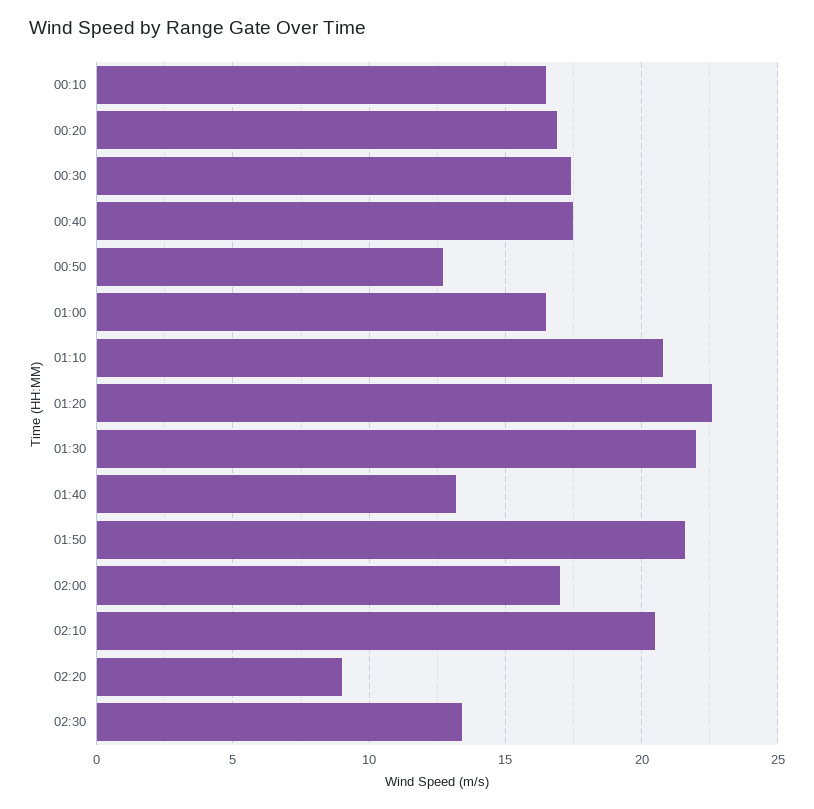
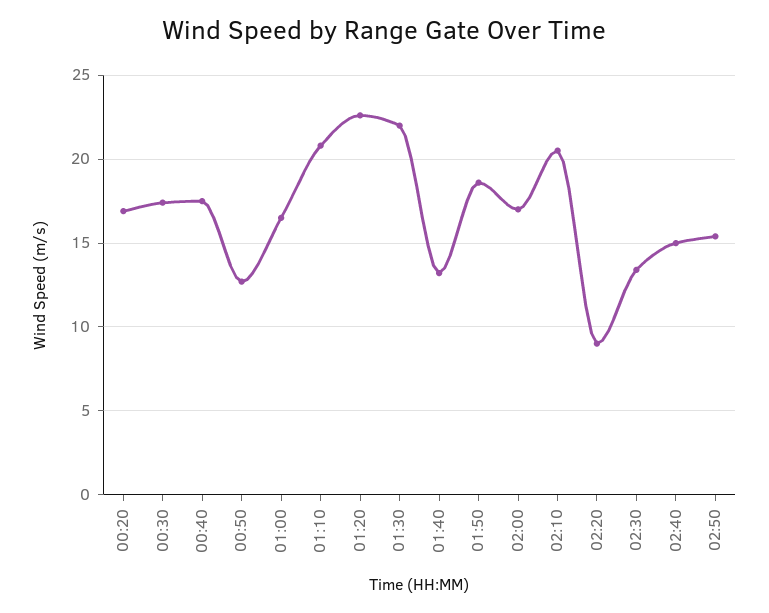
00:10: 16.5 -> none
01:50: 21.5 -> 18.5
02:40: none -> 15
02:50: none -> 15.5

